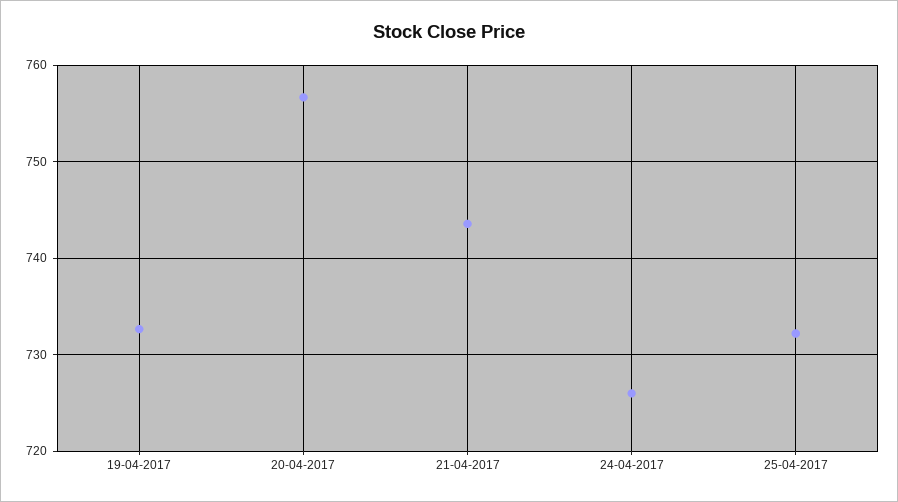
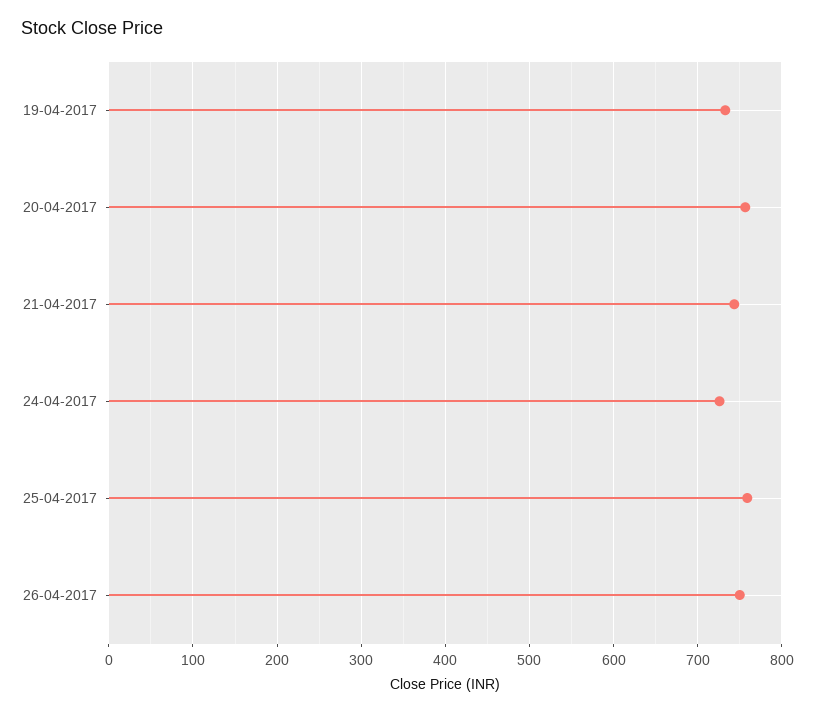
25-04-2017: 732 -> 760
26-04-2017: none -> 750

